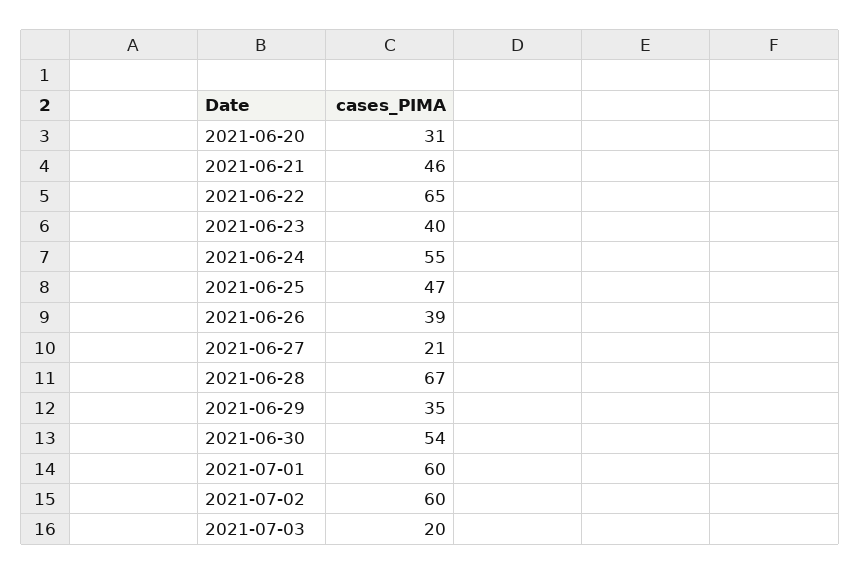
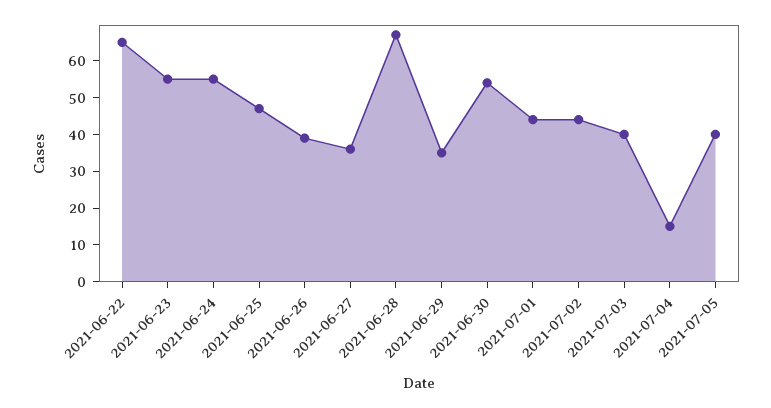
2021-06-20: 31 -> none
2021-06-21: 46 -> none
2021-06-23: 40 -> 55
2021-06-27: 21 -> 35
2021-07-01: 60 -> 45
2021-07-02: 60 -> 45
2021-07-03: 20 -> 40
2021-07-04: none -> 15
2021-07-05: none -> 40

